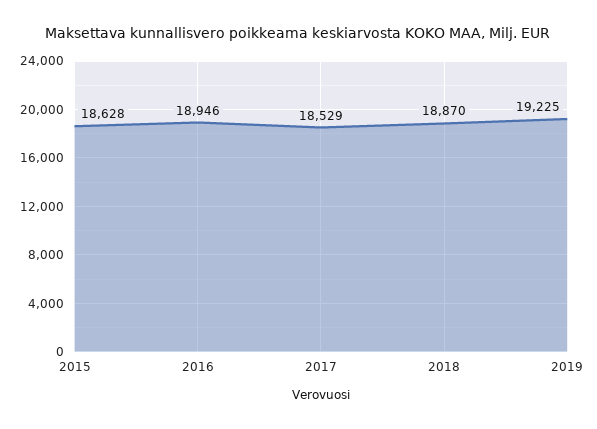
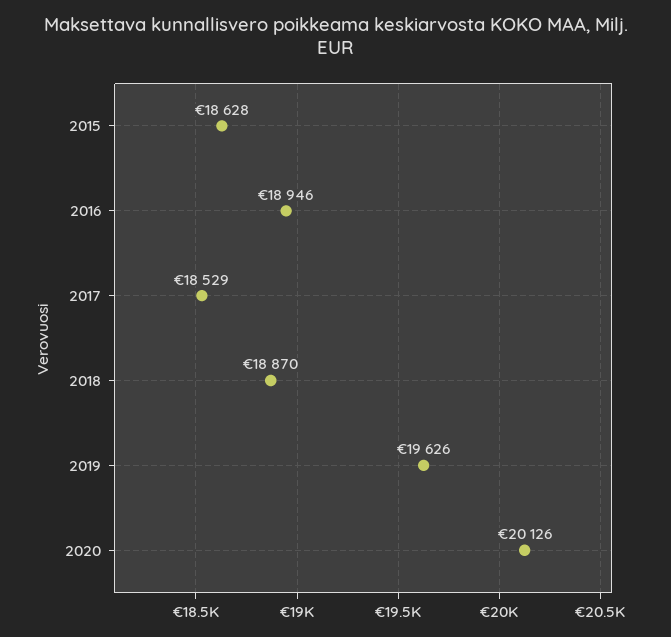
2019: 19225 -> 19626
2020: none -> 20126

